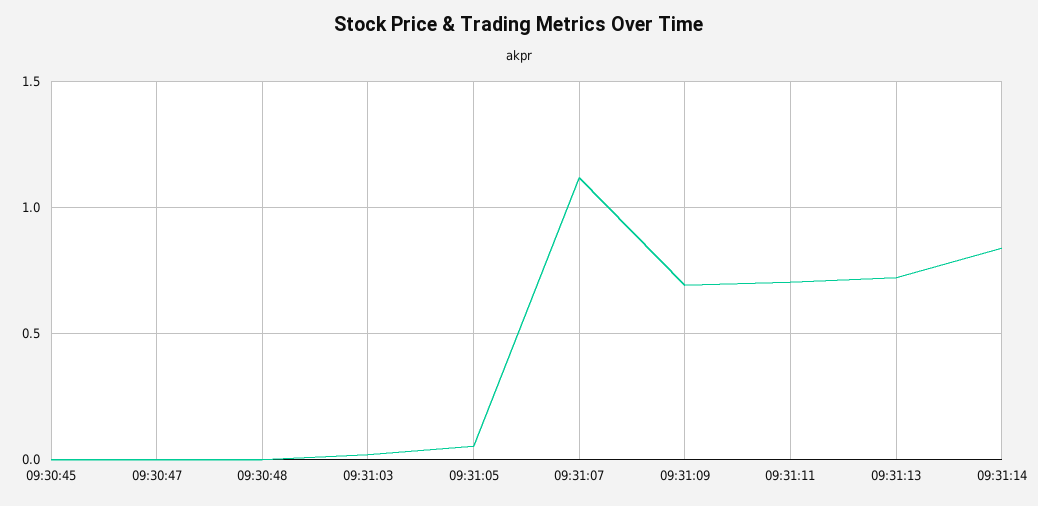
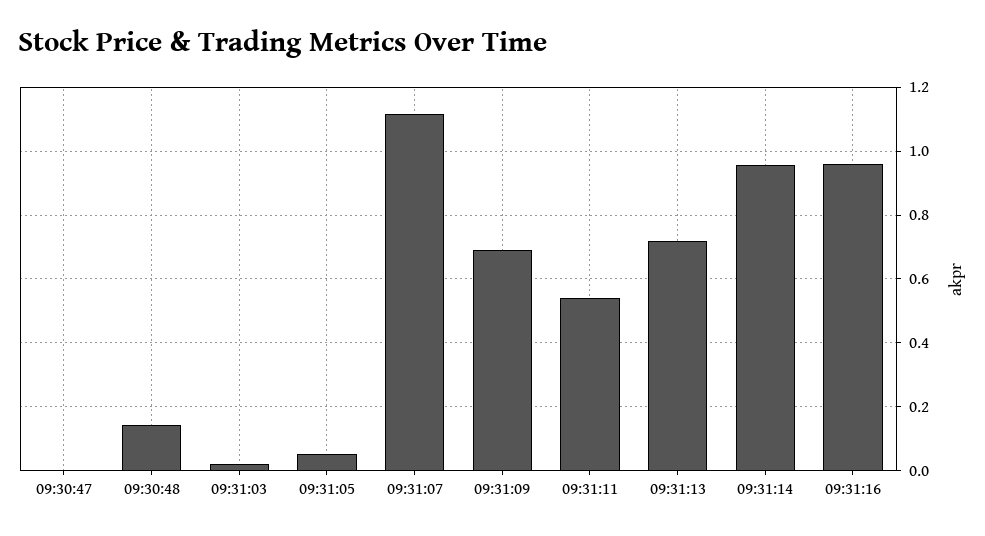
09:30:45: 0 -> none
09:30:48: 0 -> 0.14
09:31:11: 0.7 -> 0.54
09:31:14: 0.85 -> 0.96
09:31:16: none -> 0.96

